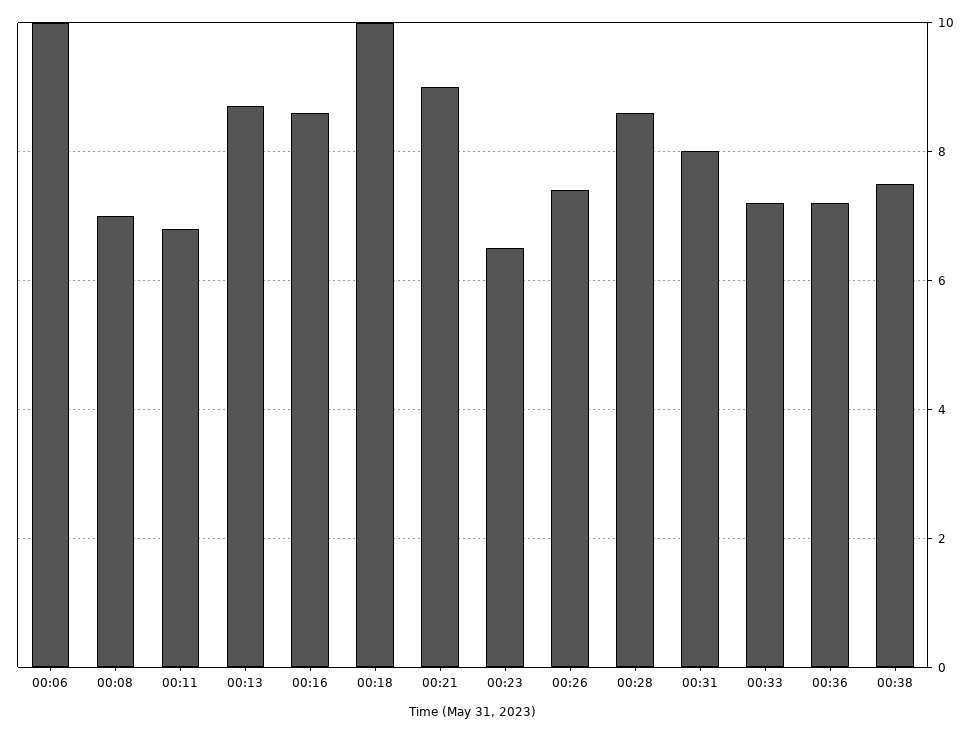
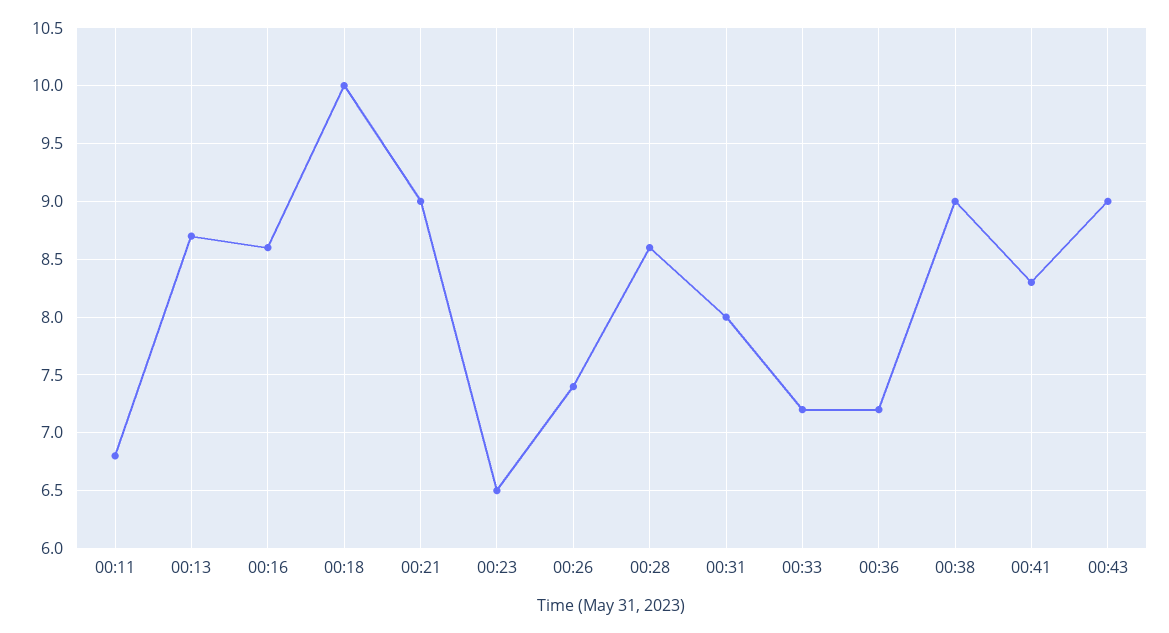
00:06: 10 -> none
00:08: 7 -> none
00:38: 7.5 -> 9
00:41: none -> 8.3
00:43: none -> 9

